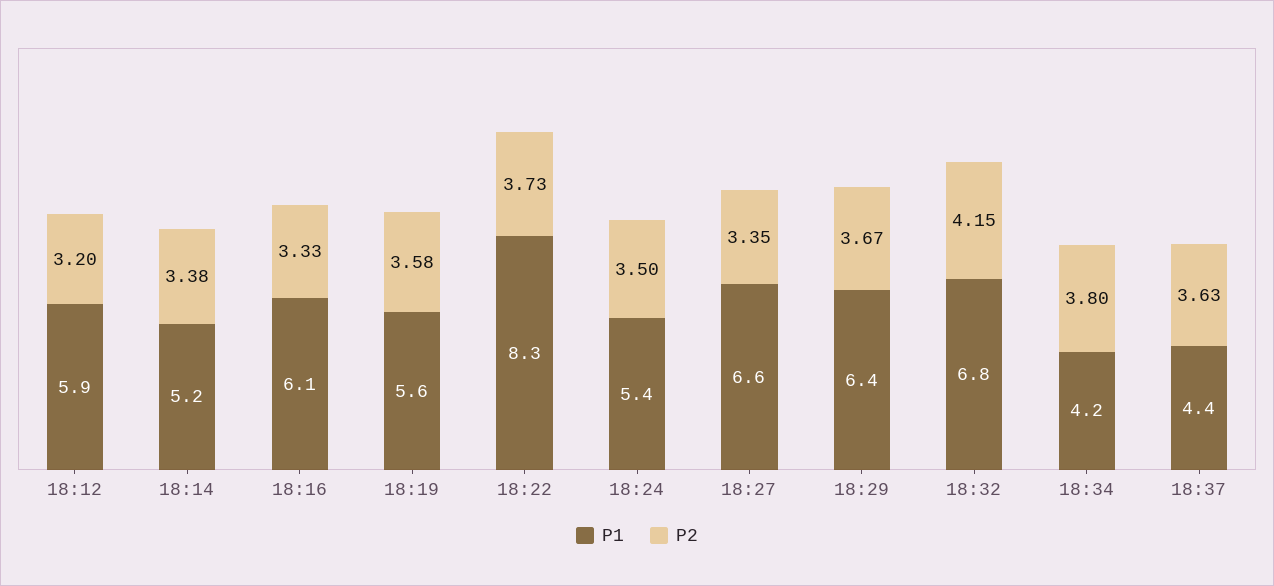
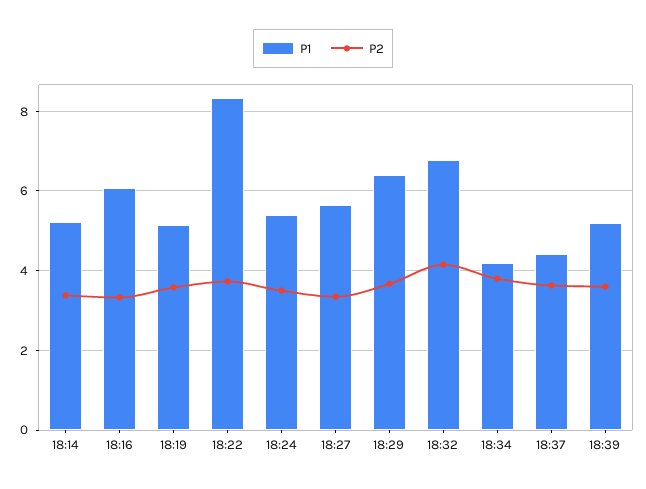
P1, 18:12: 5.9 -> none
P2, 18:12: 3.2 -> none
P1, 18:19: 5.6 -> 5.2
P1, 18:27: 6.6 -> 5.6
P1, 18:39: none -> 5.2
P2, 18:39: none -> 3.6

